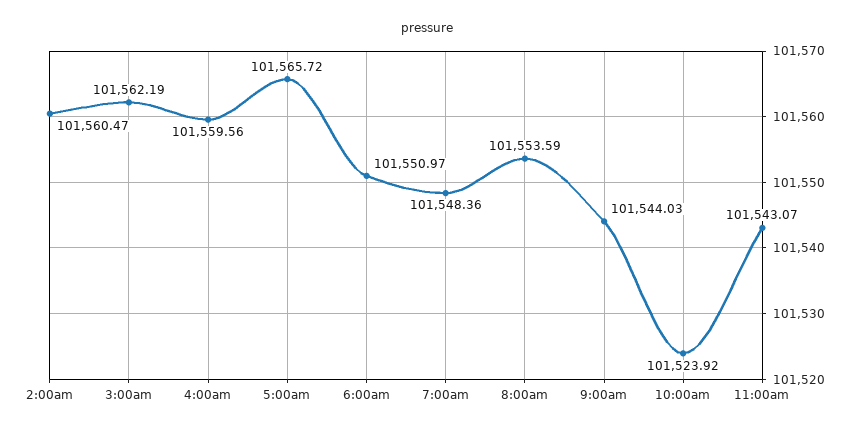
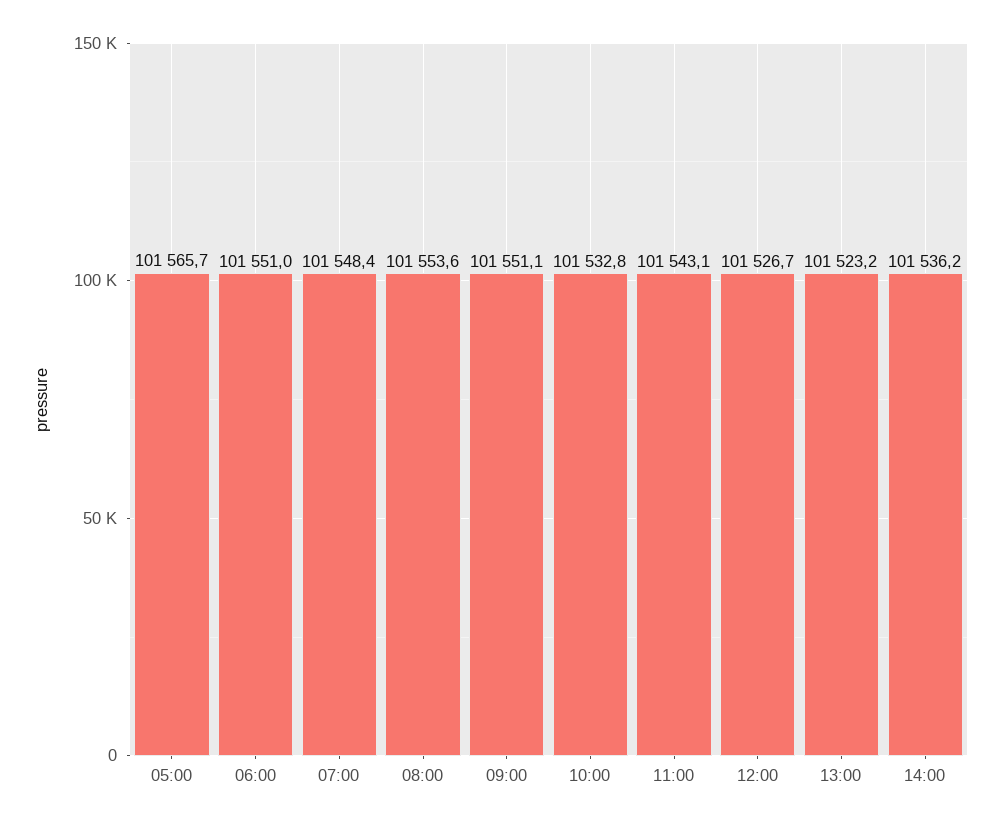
2:00am: 101560.47 -> none
3:00am: 101562.19 -> none
4:00am: 101559.56 -> none
9:00am: 101544.03 -> 101551.1
10:00am: 101523.92 -> 101532.8
12:00: none -> 101526.7
13:00: none -> 101523.2
14:00: none -> 101536.2

